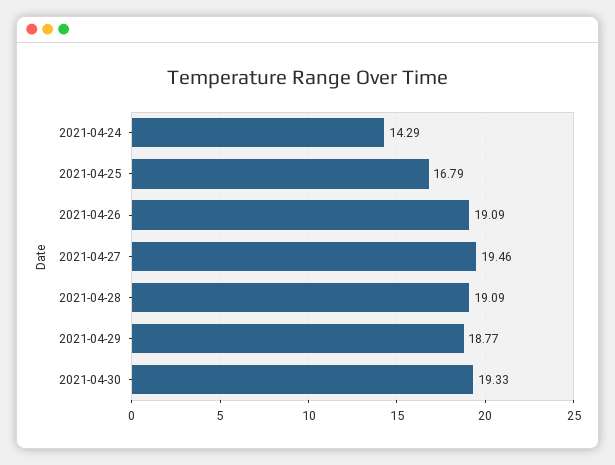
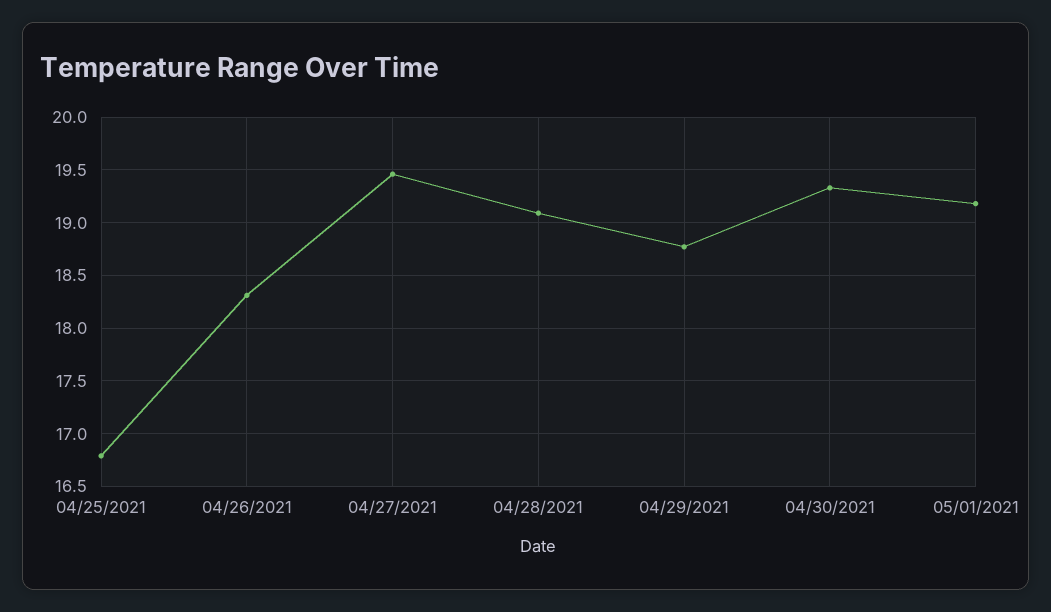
2021-04-24: 14.29 -> none
2021-04-26: 19.09 -> 18.3
05/01/2021: none -> 19.2

